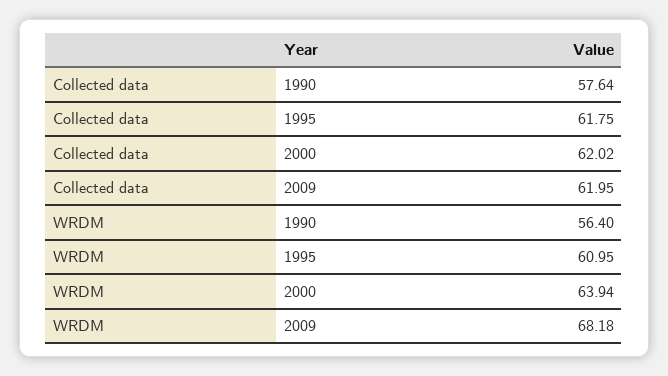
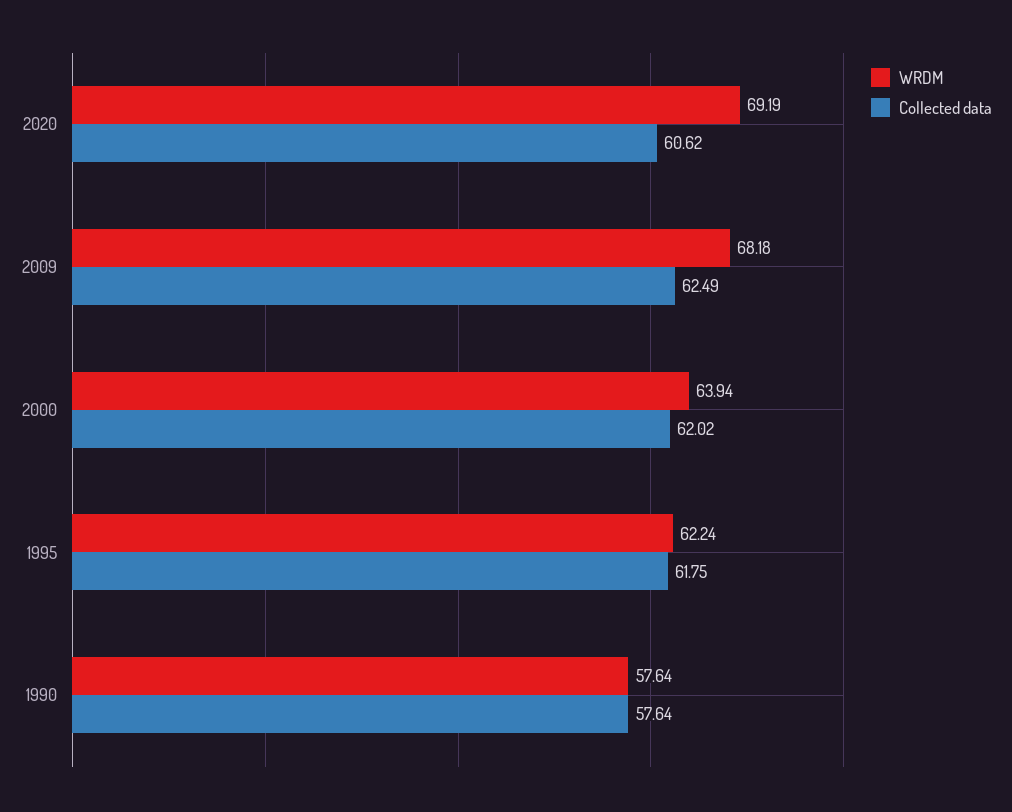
Collected data, 2009: 61.95 -> 62.49
WRDM, 1990: 56.4 -> 57.64
WRDM, 1995: 60.95 -> 62.24
WRDM, 2020: none -> 69.19
Collected data, 2020: none -> 60.62

